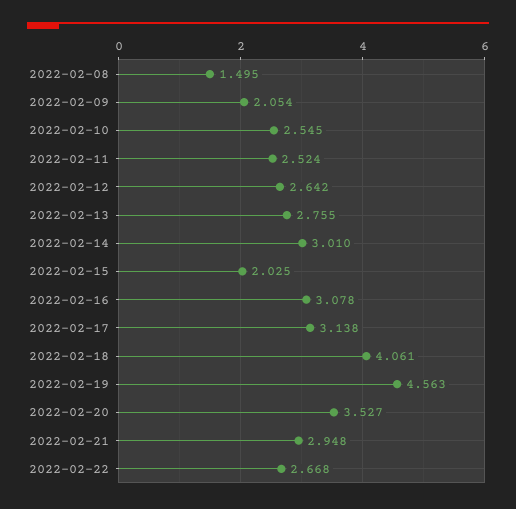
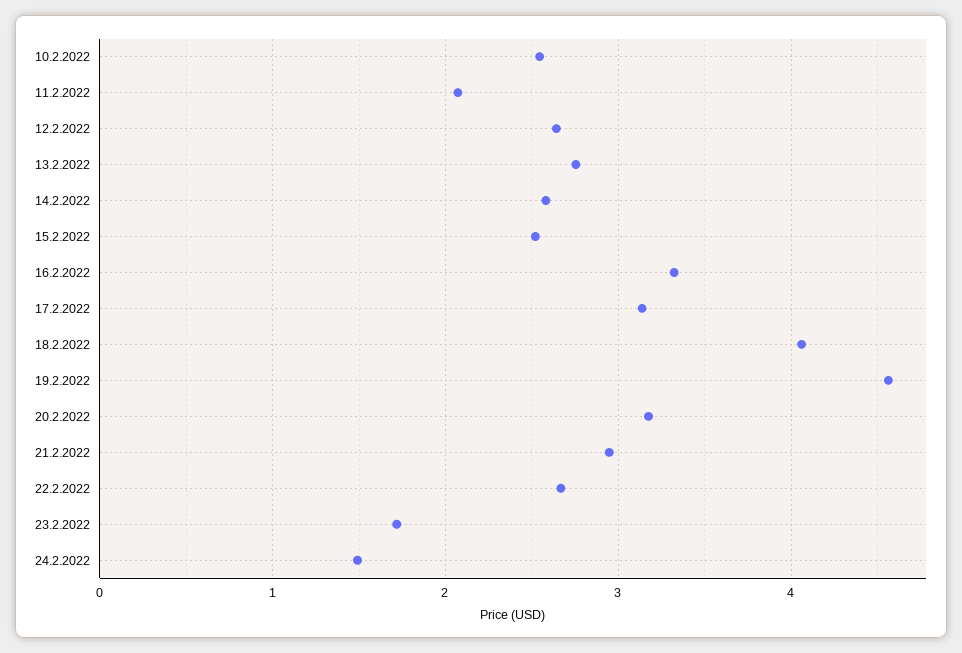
2022-02-08: 1.495 -> none
2022-02-09: 2.054 -> none
2022-02-11: 2.524 -> 2.1
2022-02-14: 3.01 -> 2.6
2022-02-15: 2.025 -> 2.5
2022-02-16: 3.078 -> 3.3
2022-02-20: 3.527 -> 3.2
23.2.2022: none -> 1.7
24.2.2022: none -> 1.5

